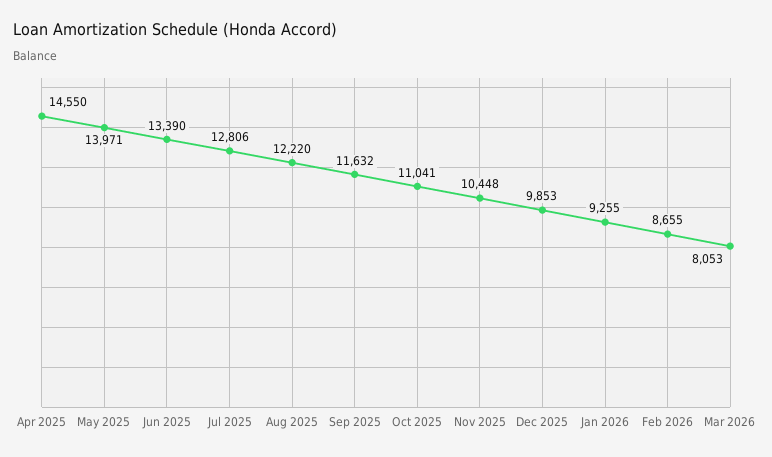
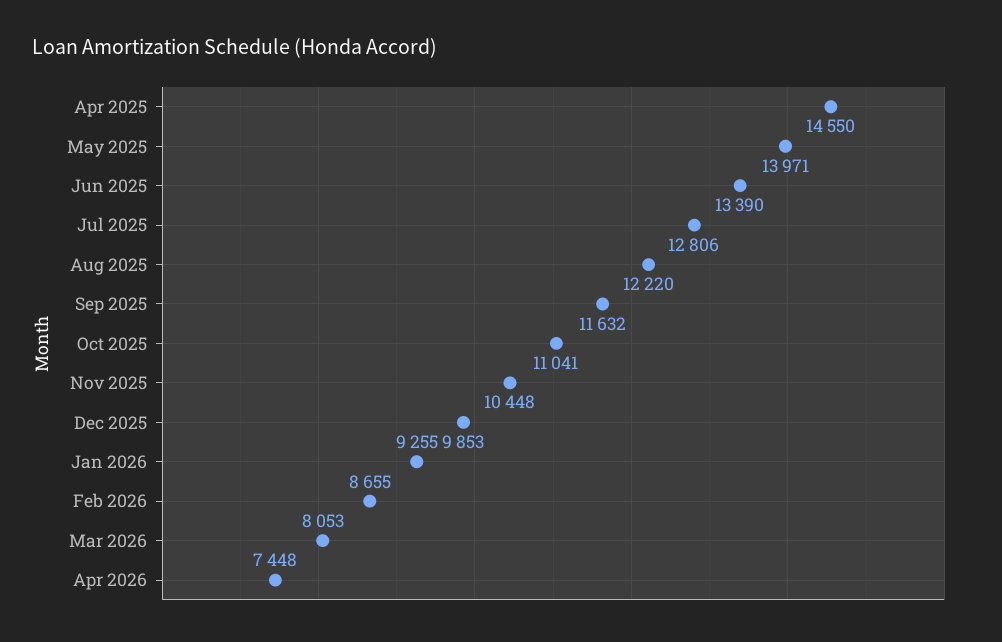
Apr 2026: none -> 7448

